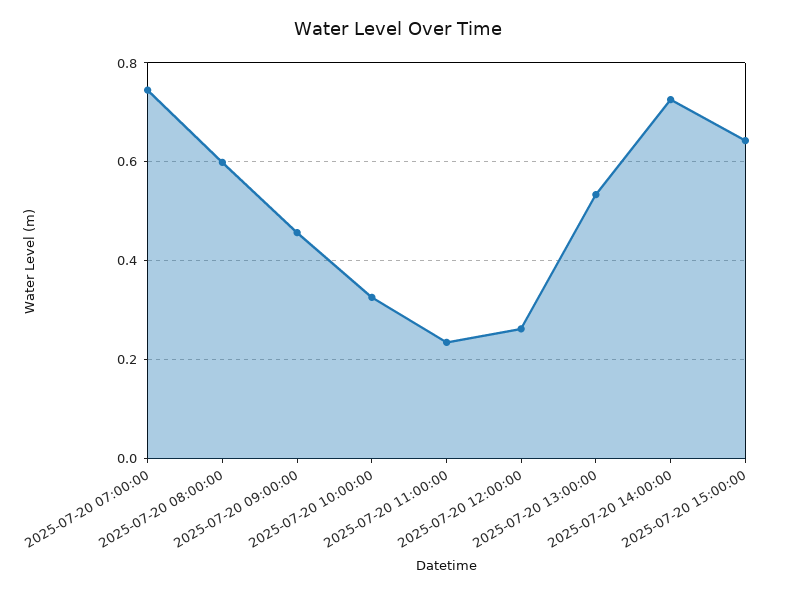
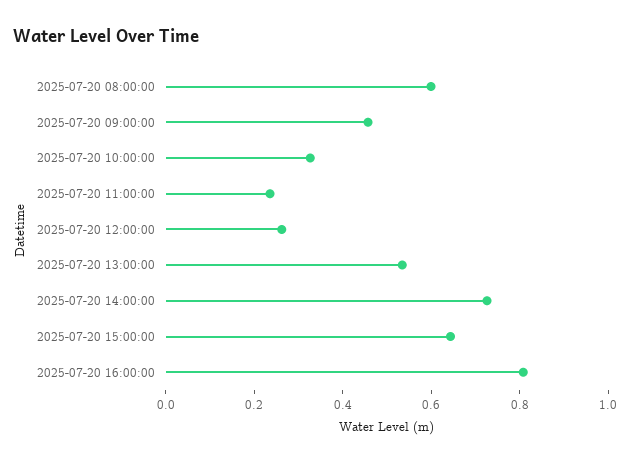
2025-07-20 07:00:00: 0.74 -> none
2025-07-20 16:00:00: none -> 0.8

